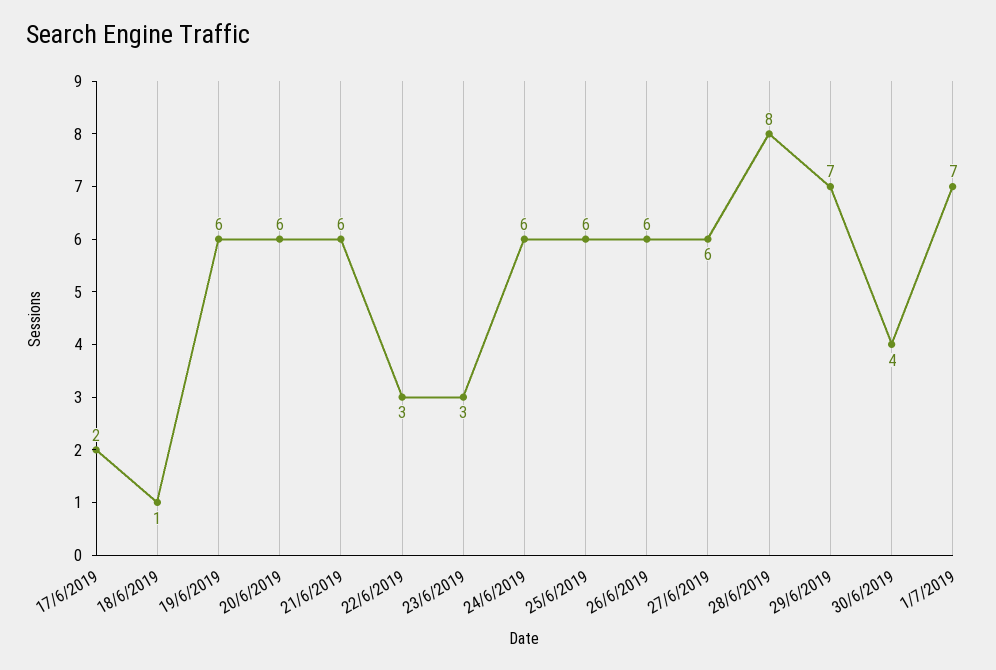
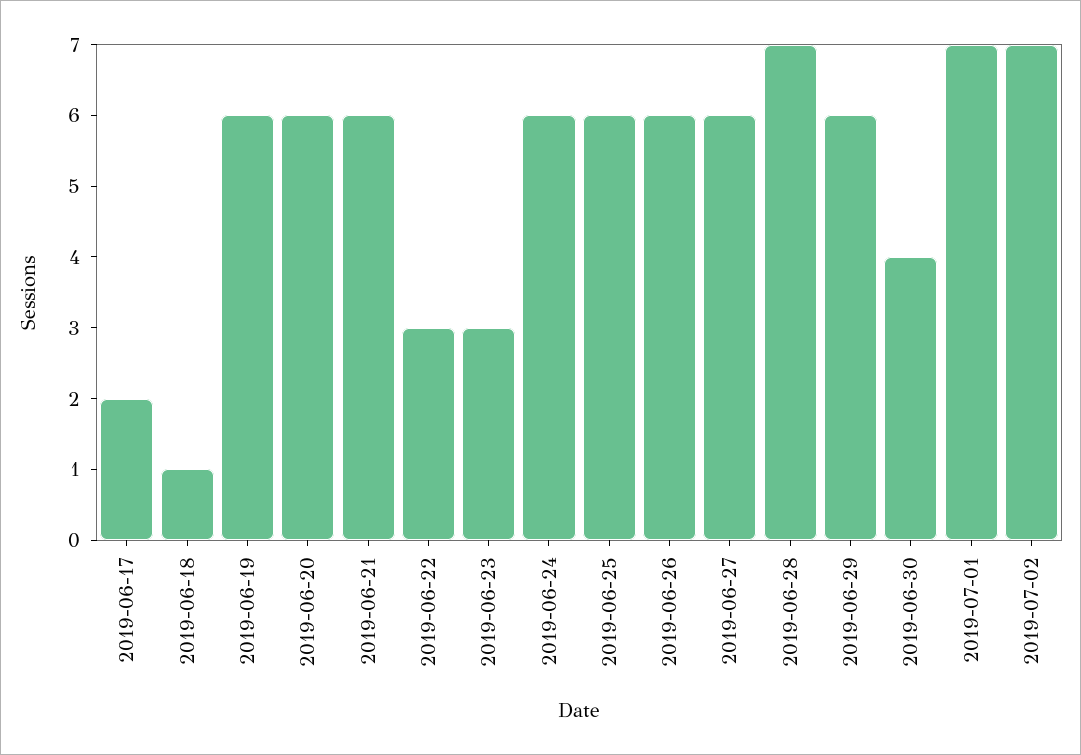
28/6/2019: 8 -> 7
29/6/2019: 7 -> 6
2019-07-02: none -> 7

